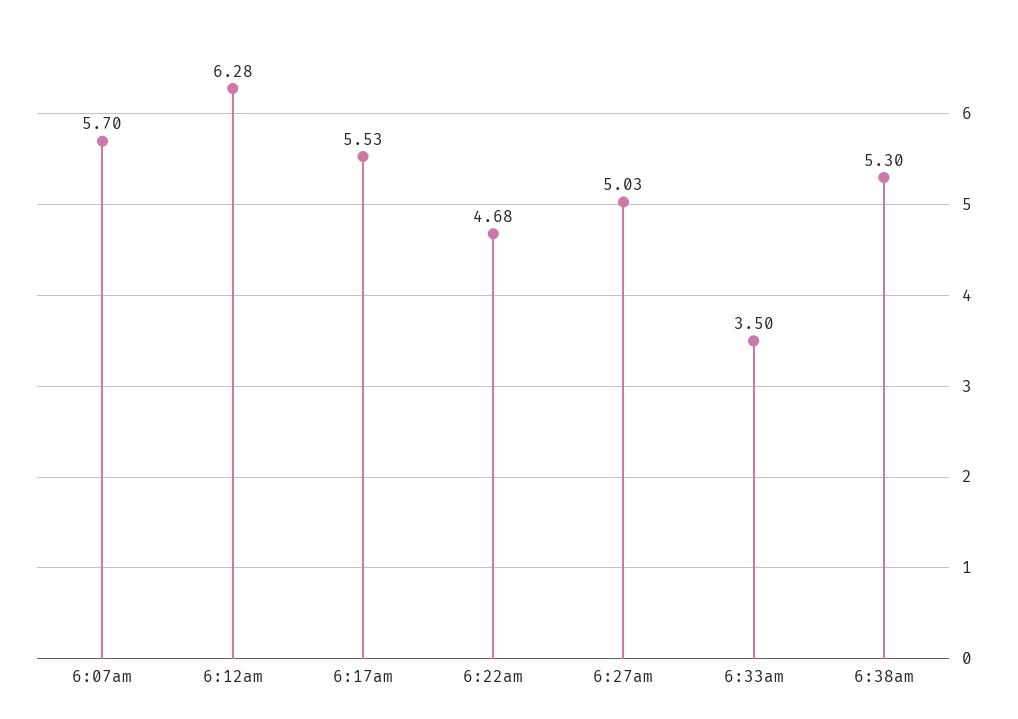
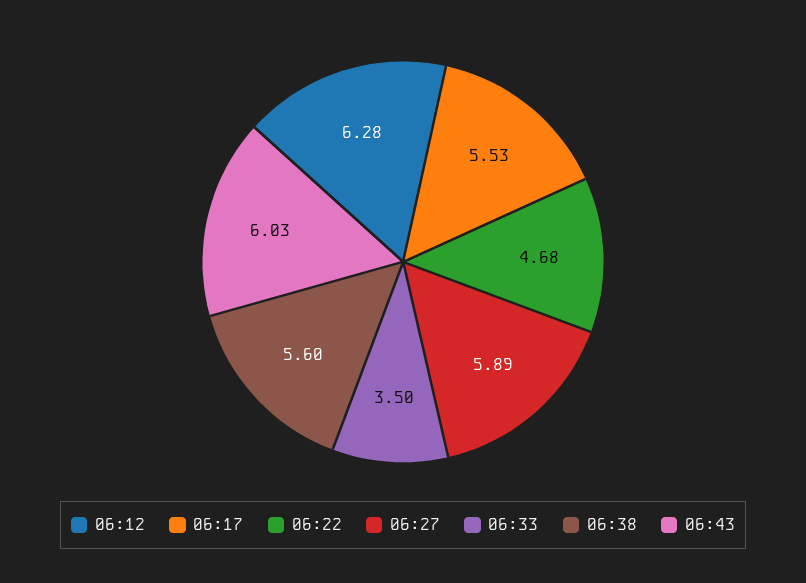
6:07am: 5.7 -> none
6:27am: 5.03 -> 5.89
6:38am: 5.3 -> 5.6
06:43: none -> 6.03

